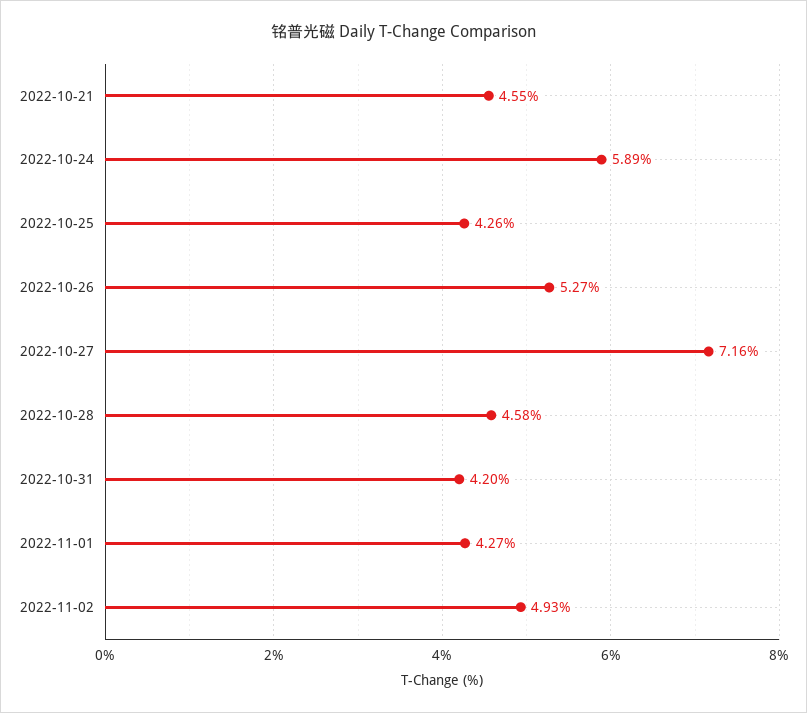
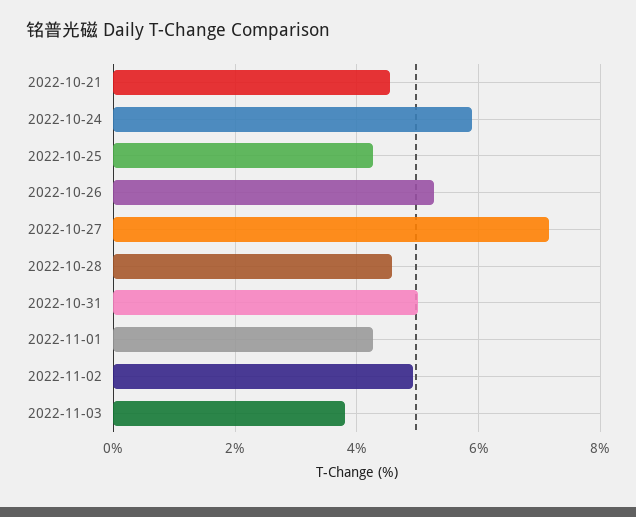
2022-10-31: 4.2 -> 5
2022-11-03: none -> 3.8

